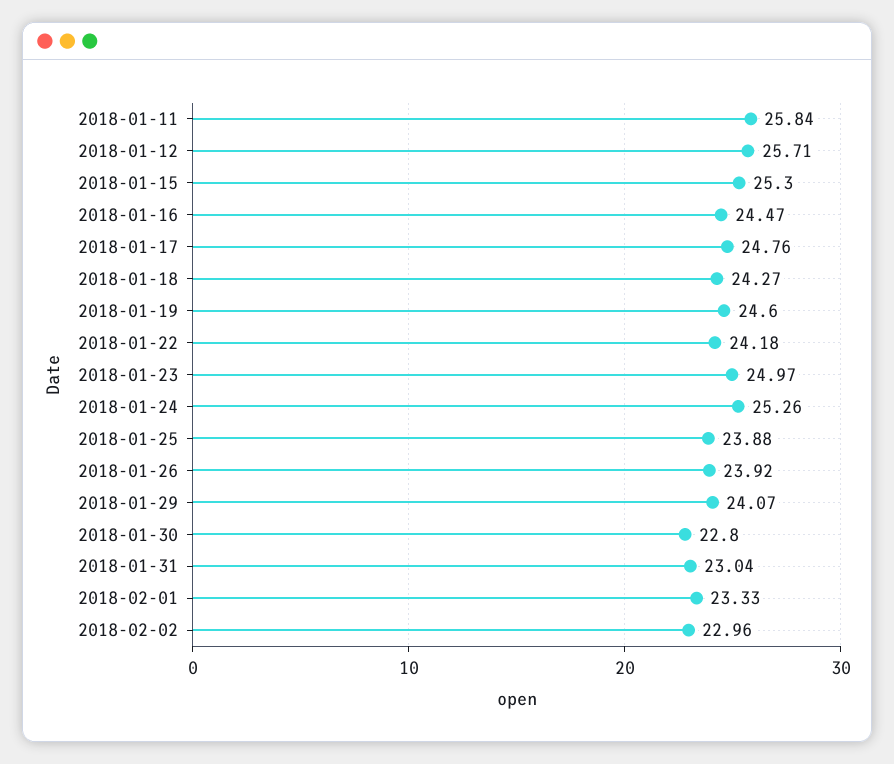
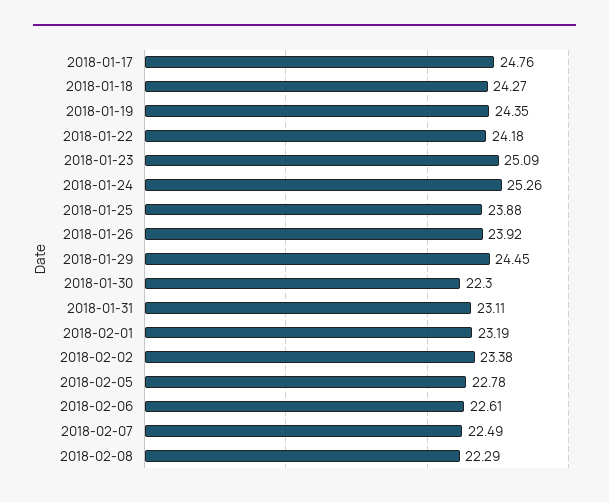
2018-01-11: 25.84 -> none
2018-01-12: 25.71 -> none
2018-01-15: 25.3 -> none
2018-01-16: 24.47 -> none
2018-01-19: 24.6 -> 24.35
2018-01-23: 24.97 -> 25.09
2018-01-29: 24.07 -> 24.45
2018-01-30: 22.8 -> 22.3
2018-01-31: 23.04 -> 23.11
2018-02-01: 23.33 -> 23.19
2018-02-02: 22.96 -> 23.38
2018-02-05: none -> 22.78
2018-02-06: none -> 22.61
2018-02-07: none -> 22.49
2018-02-08: none -> 22.29

